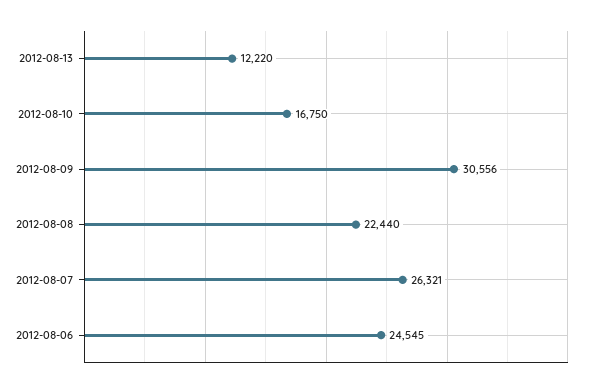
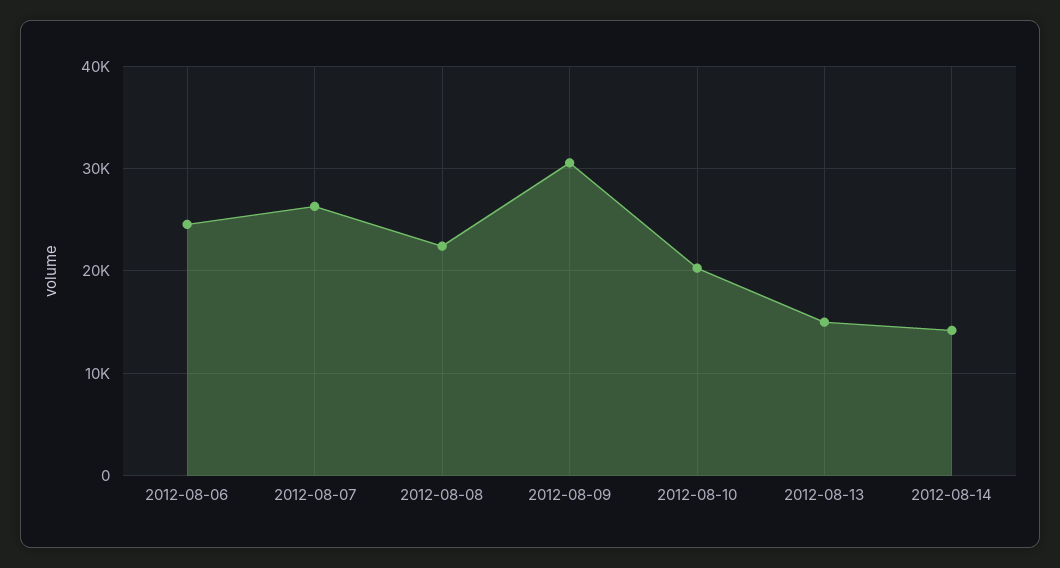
2012-08-13: 12220 -> 15000
2012-08-10: 16750 -> 20000
2012-08-14: none -> 14000

